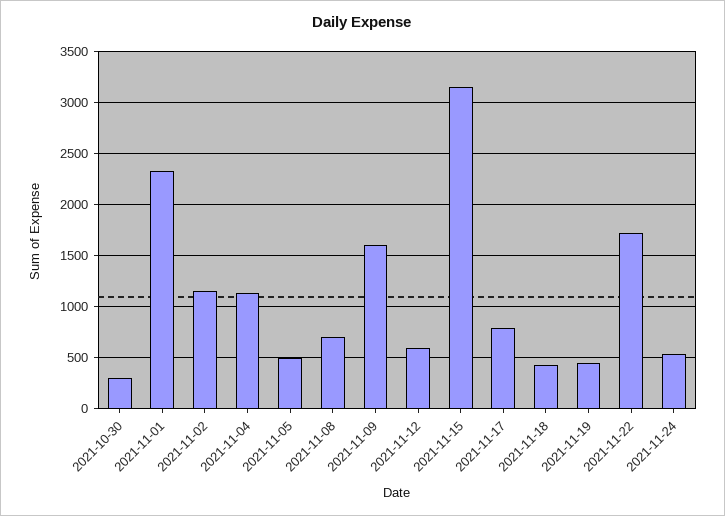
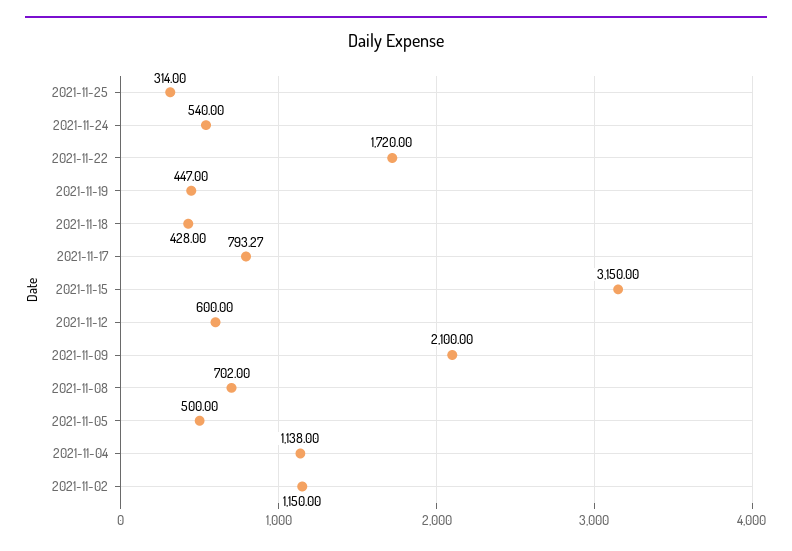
2021-10-30: 300 -> none
2021-11-01: 2300 -> none
2021-11-09: 1600 -> 2100
2021-11-25: none -> 314

